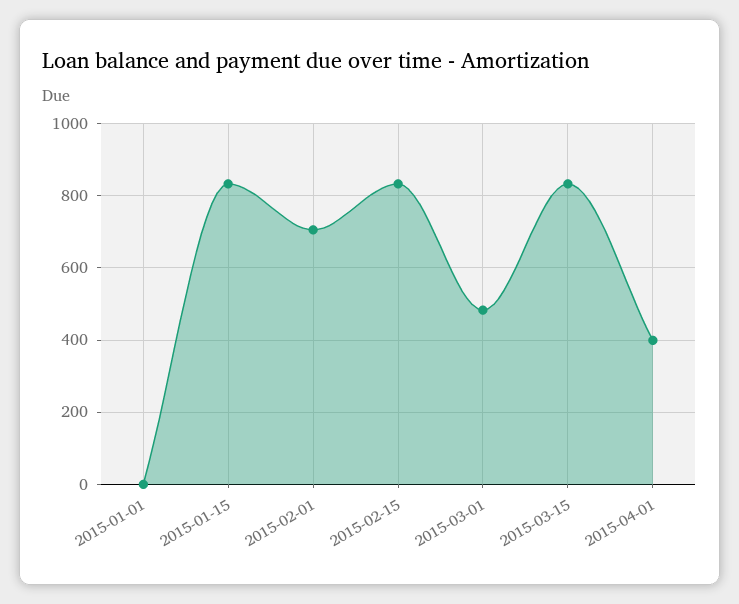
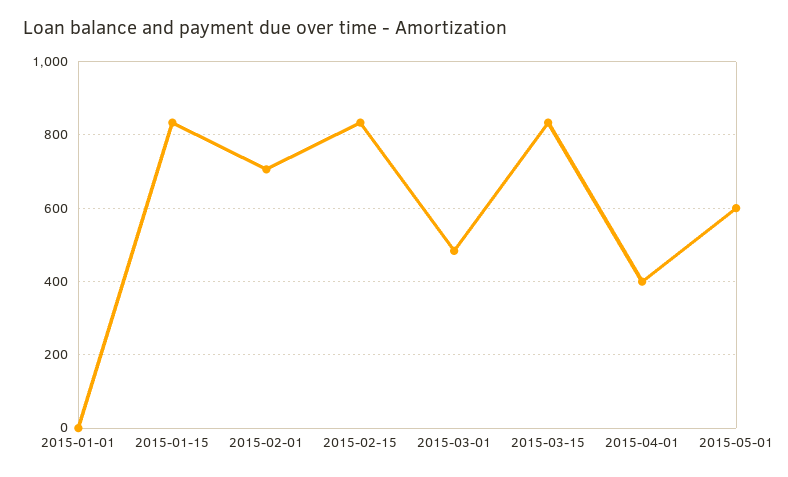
2015-05-01: none -> 600

